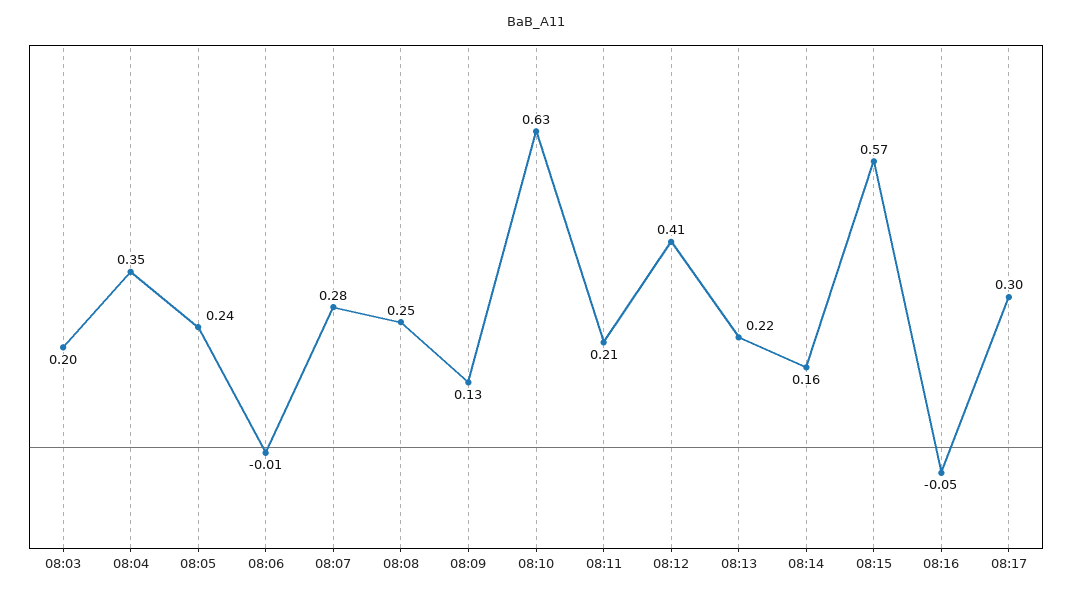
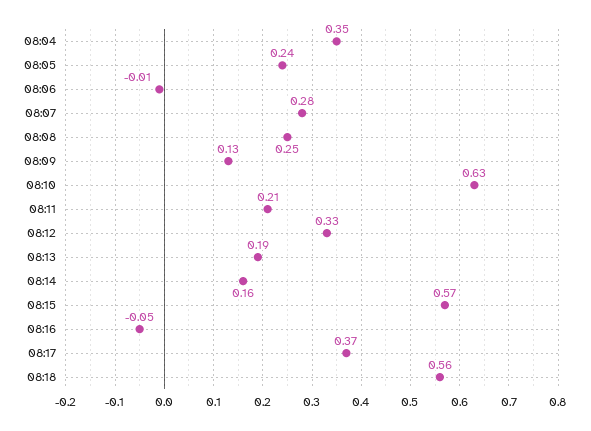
08:03: 0.2 -> none
08:12: 0.41 -> 0.33
08:13: 0.22 -> 0.19
08:17: 0.3 -> 0.37
08:18: none -> 0.56

